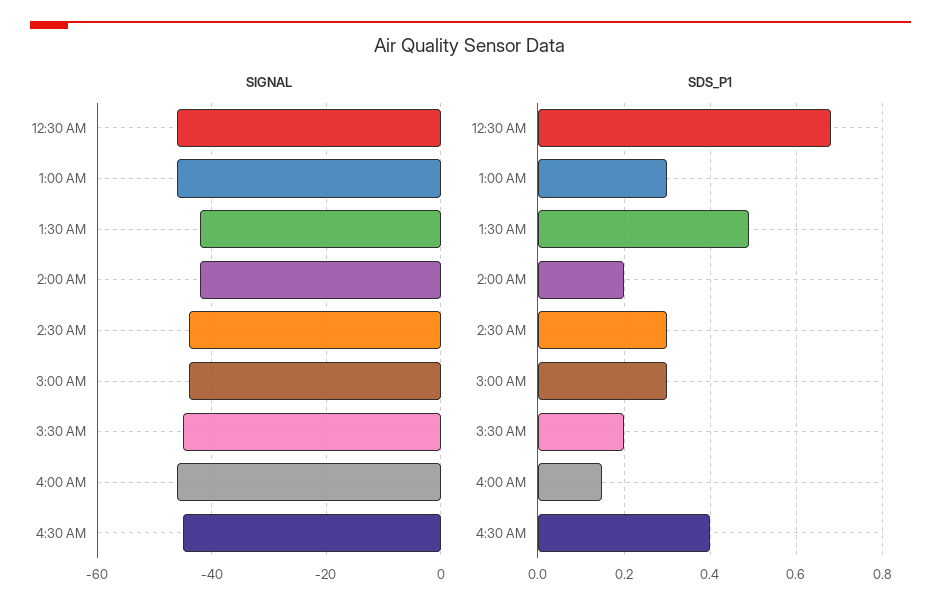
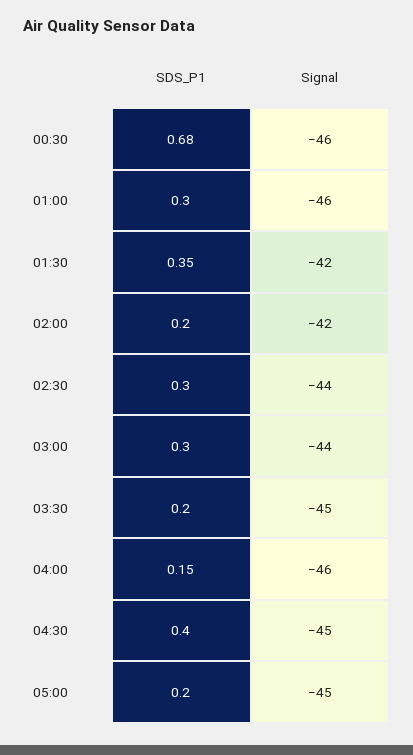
SDS_P1, 1:30 AM: 0.5 -> 0.35
SDS_P1, 05:00: none -> 0.2
SIGNAL, 05:00: none -> -45

